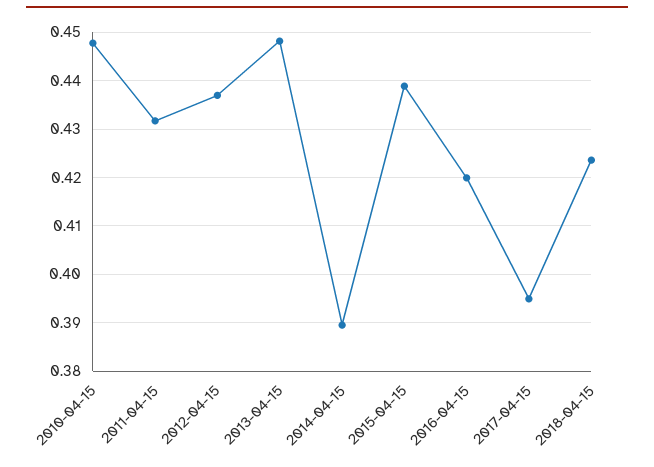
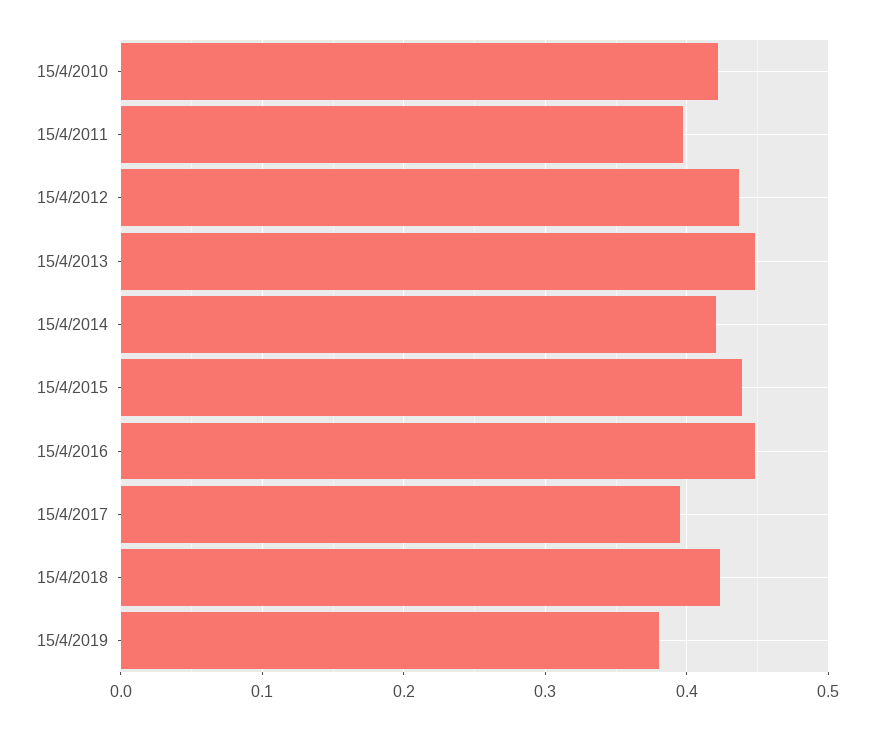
2010-04-15: 0.448 -> 0.42
2011-04-15: 0.432 -> 0.4
2014-04-15: 0.39 -> 0.42
2016-04-15: 0.42 -> 0.45
15/4/2019: none -> 0.38

